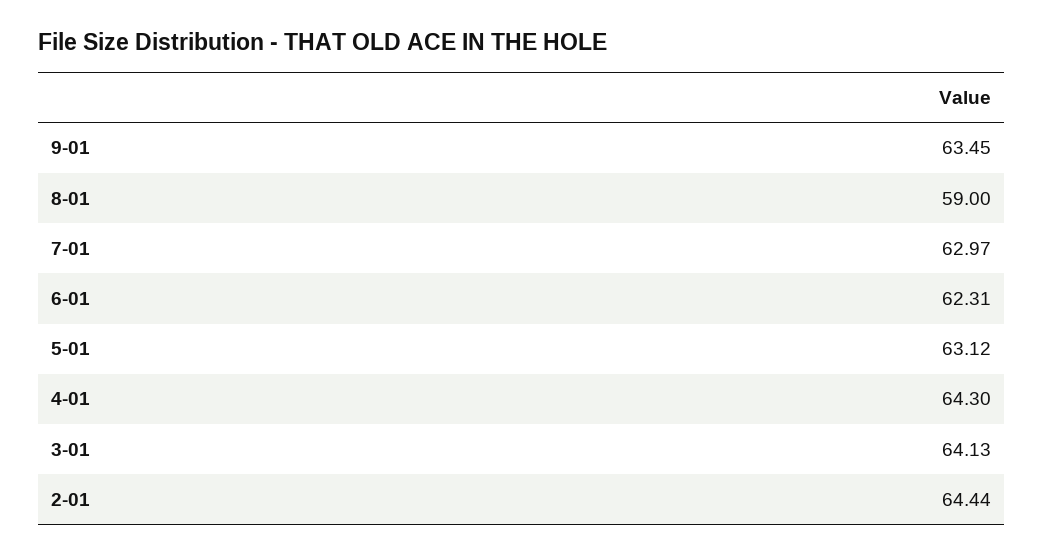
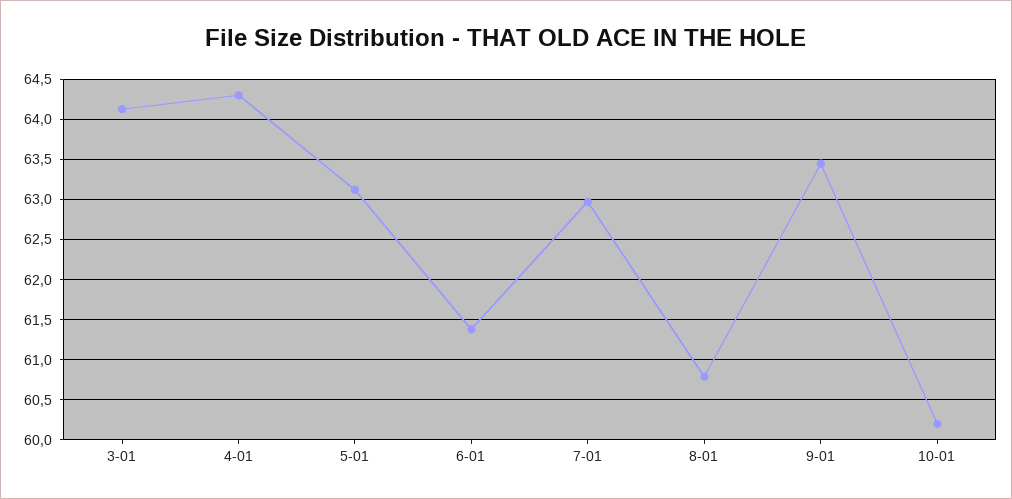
8-01: 59 -> 60.8
6-01: 62.31 -> 61.4
2-01: 64.44 -> none
10-01: none -> 60.2

